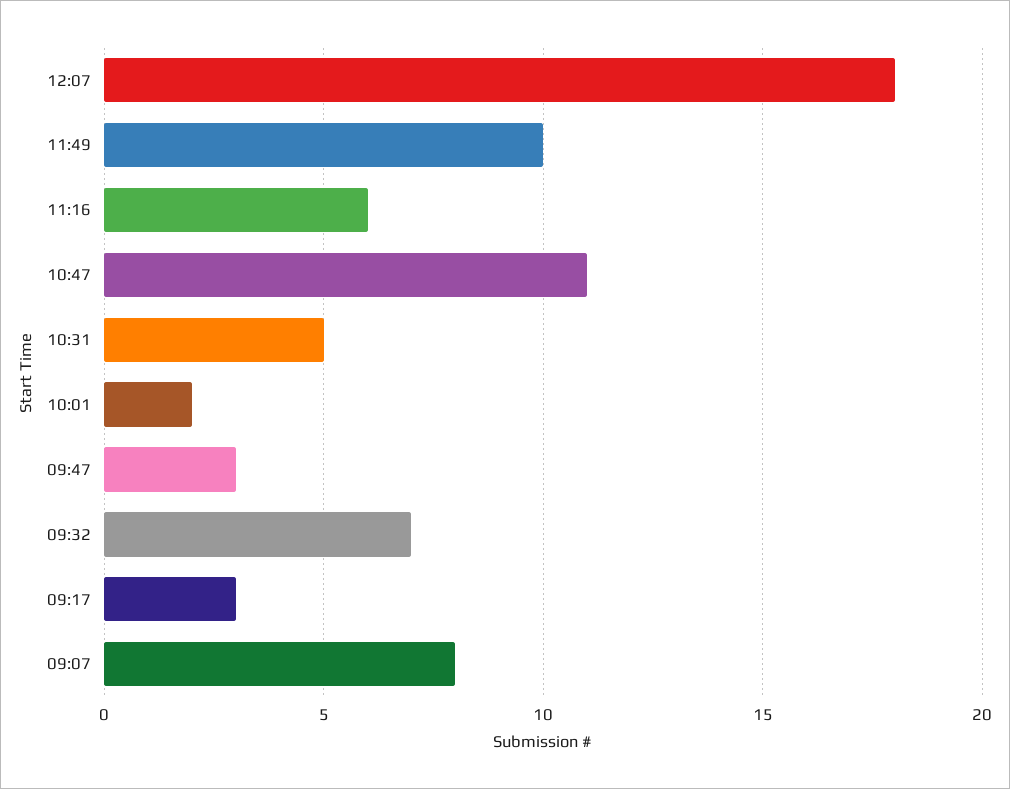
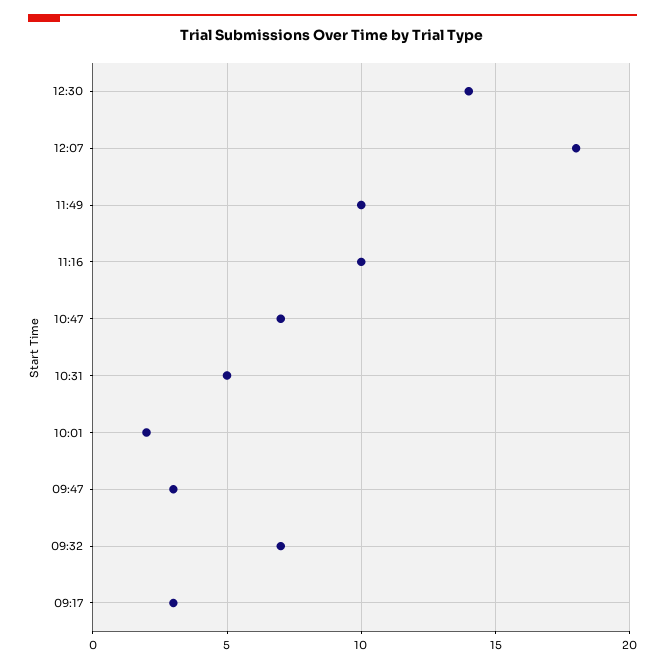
11:16: 6 -> 10
10:47: 11 -> 7
09:07: 8 -> none
12:30: none -> 14

